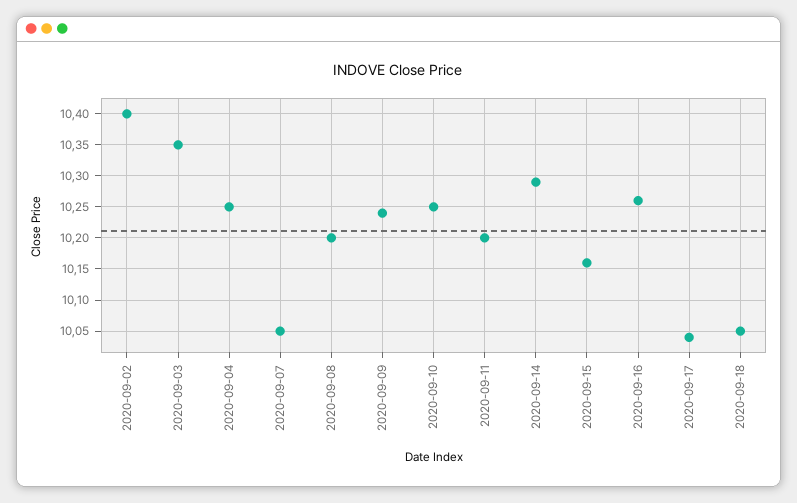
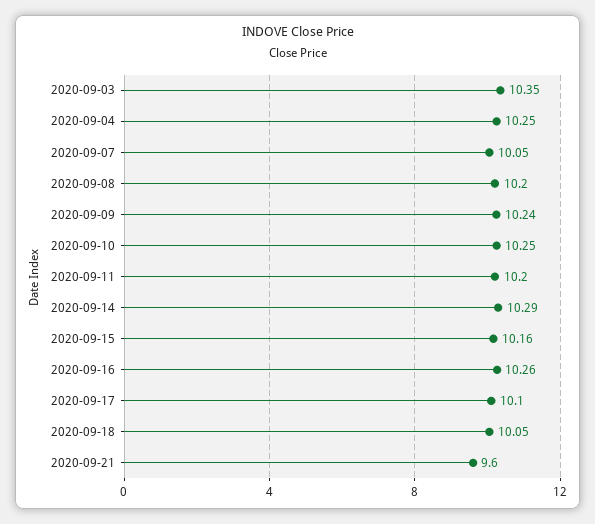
2020-09-02: 10.4 -> none
2020-09-17: 10.04 -> 10.1
2020-09-21: none -> 9.6

